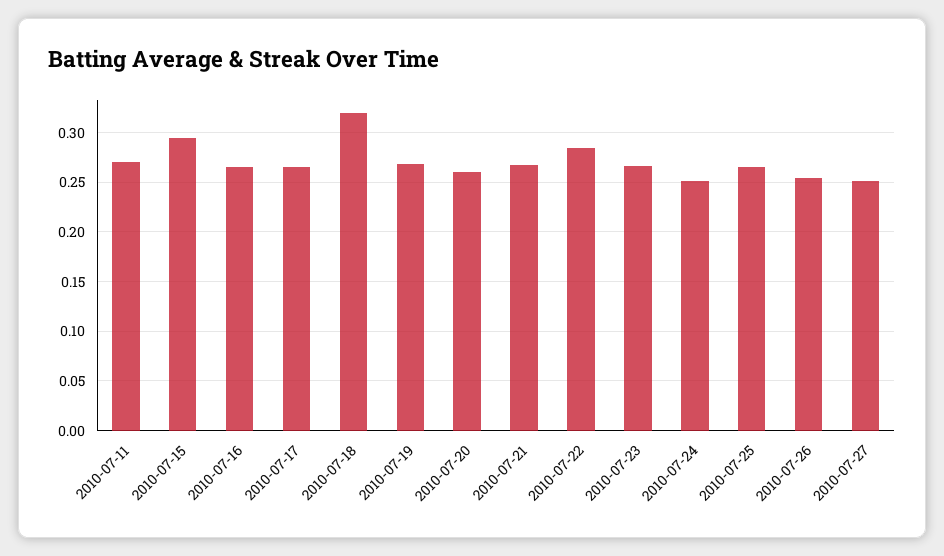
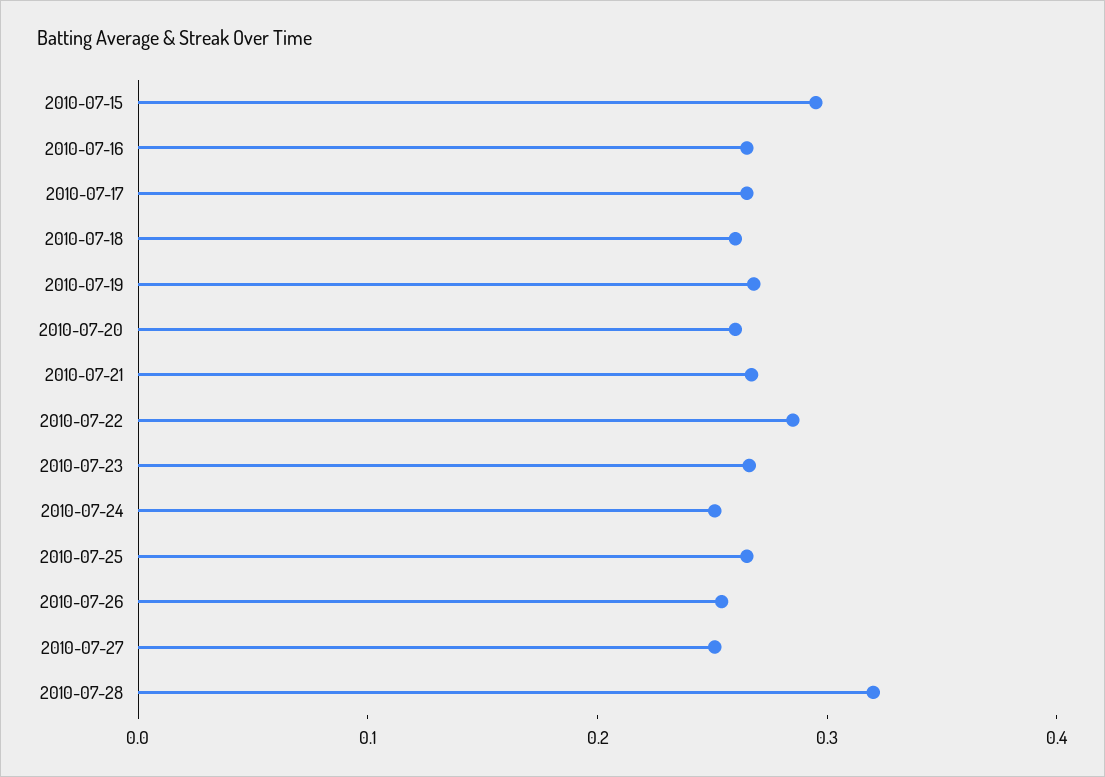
2010-07-11: 0.27 -> none
2010-07-18: 0.32 -> 0.26
2010-07-28: none -> 0.32

